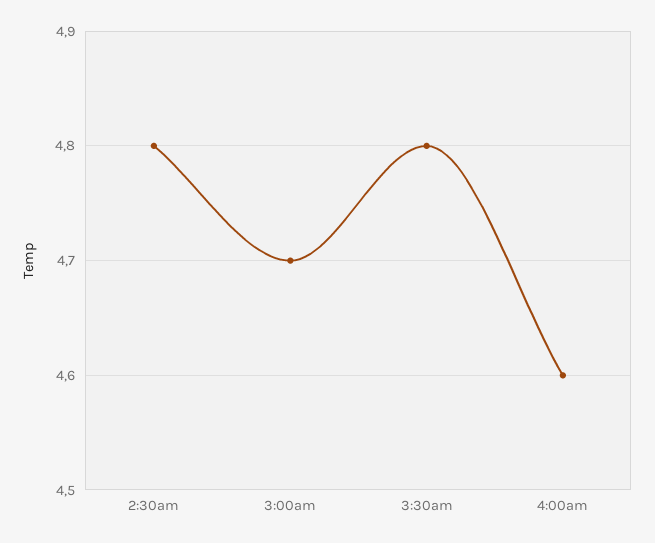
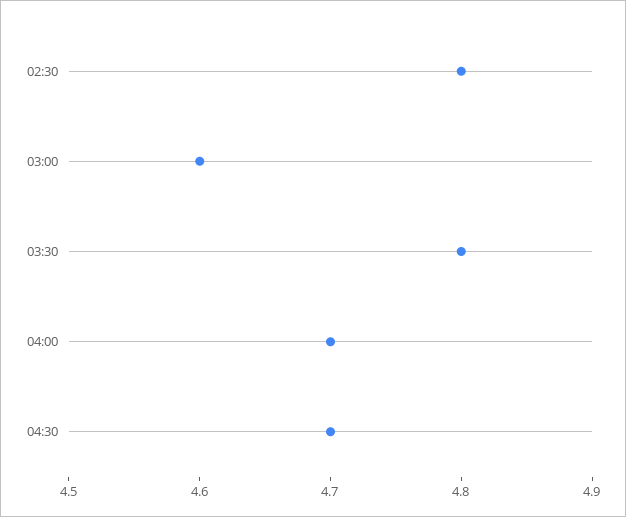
3:00am: 4.7 -> 4.6
4:00am: 4.6 -> 4.7
04:30: none -> 4.7

